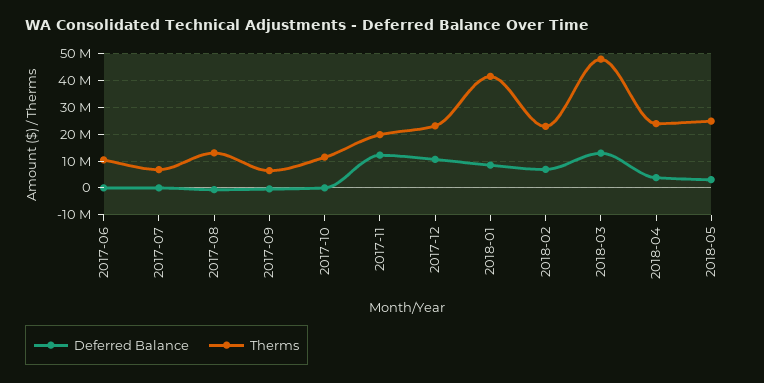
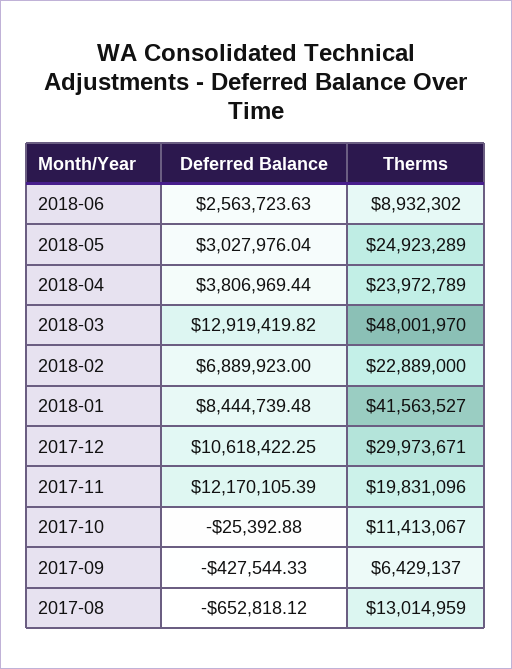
Deferred Balance, 2017-06: 0 -> none
Therms, 2017-06: 10000000 -> none
Deferred Balance, 2017-07: 0 -> none
Therms, 2017-07: 7500000 -> none
Therms, 2017-12: 22500000 -> 29973671
Deferred Balance, 2018-06: none -> 2563723.63
Therms, 2018-06: none -> 8932302

